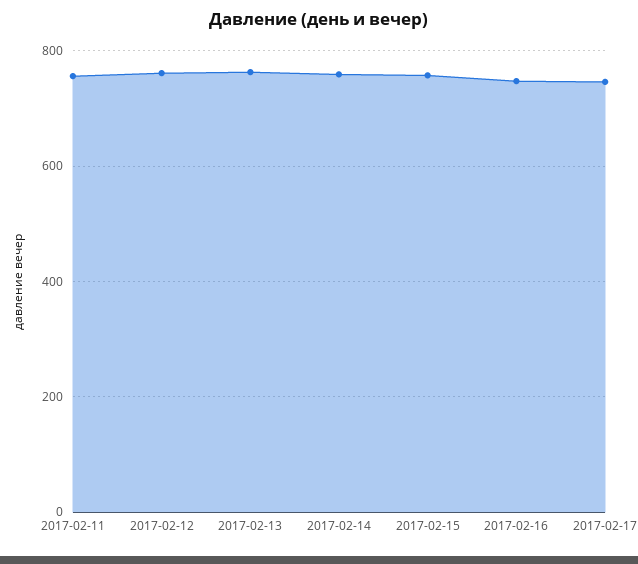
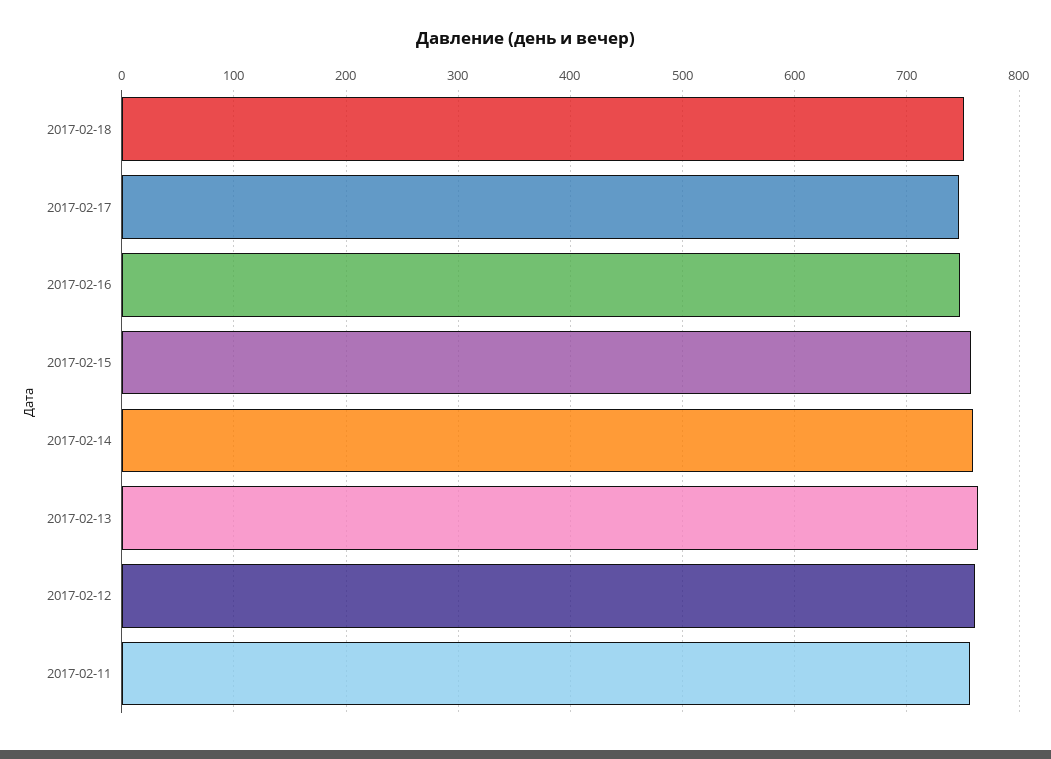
2017-02-18: none -> 750

